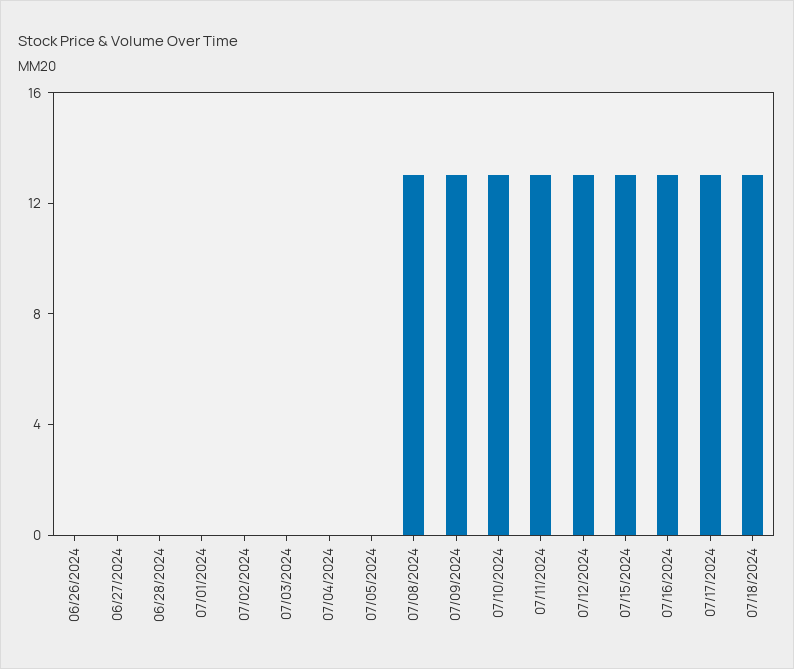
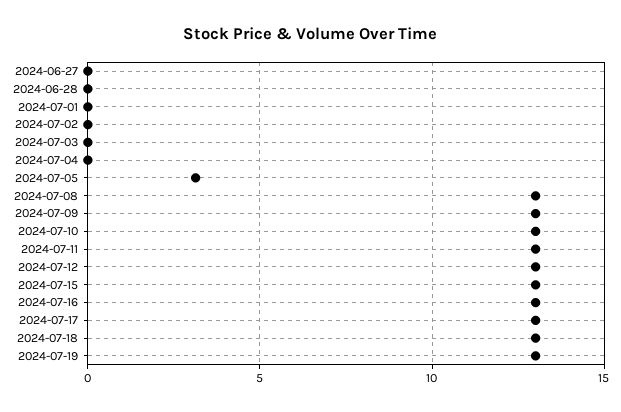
06/26/2024: 0 -> none
07/05/2024: 0 -> 3
2024-07-19: none -> 13

